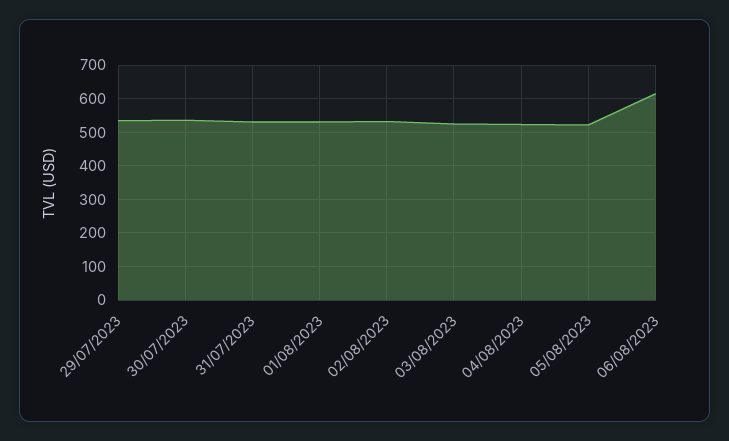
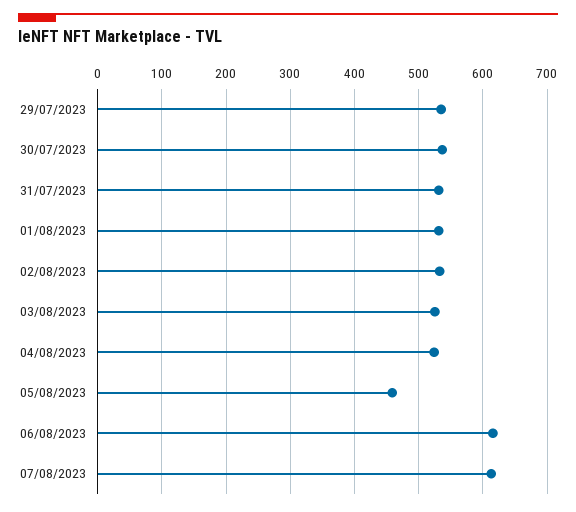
05/08/2023: 520 -> 460
07/08/2023: none -> 610

